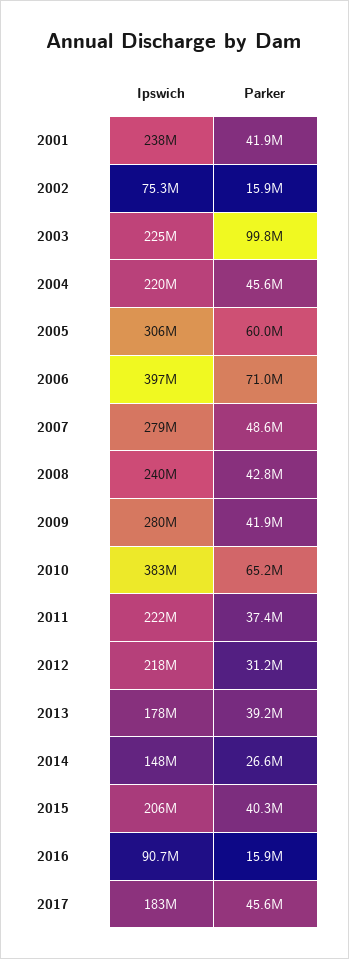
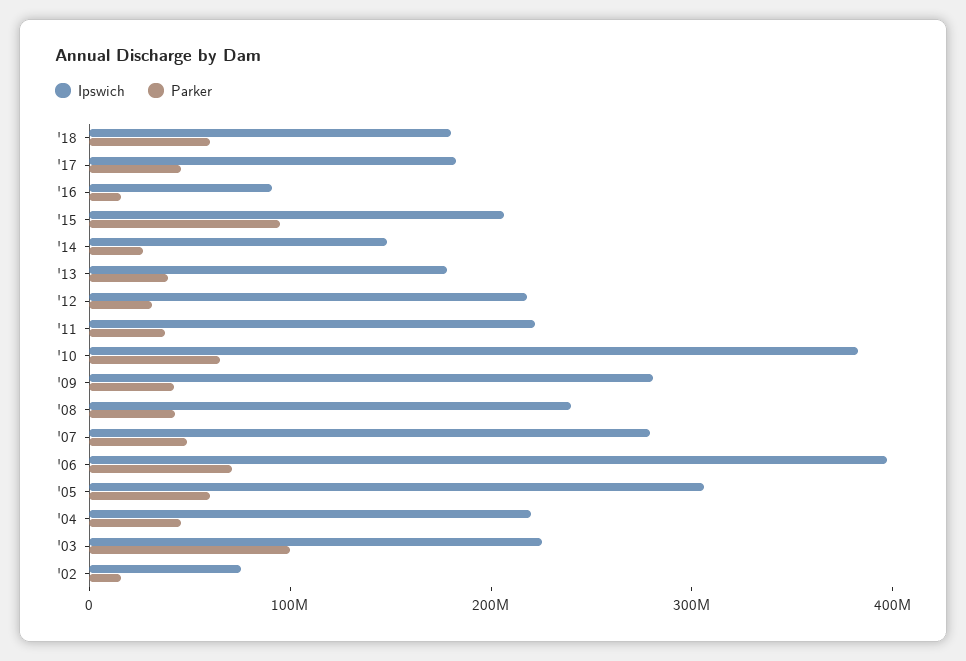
Ipswich, 2001: 238000000 -> none
Parker, 2001: 41900000 -> none
Parker, 2015: 40300000 -> 100000000
Ipswich, '18: none -> 180000000
Parker, '18: none -> 60000000

